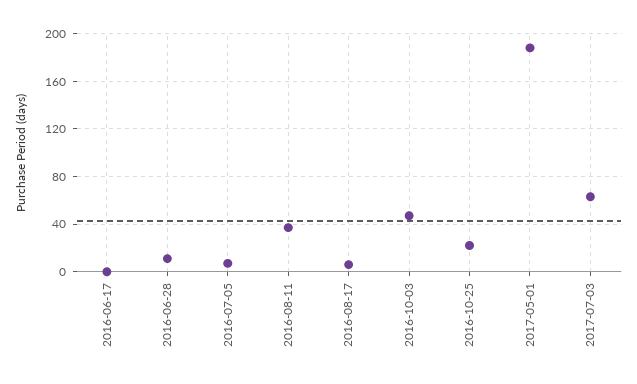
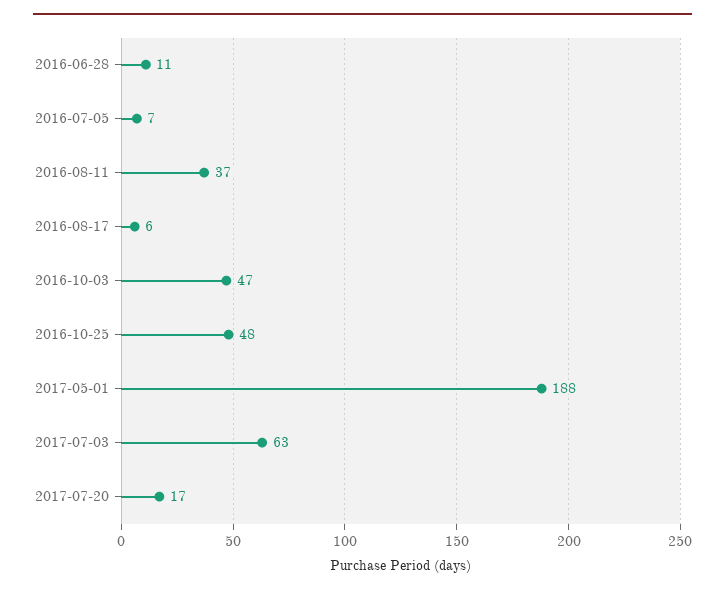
2016-06-17: 0 -> none
2016-10-25: 20 -> 48
2017-07-20: none -> 17

